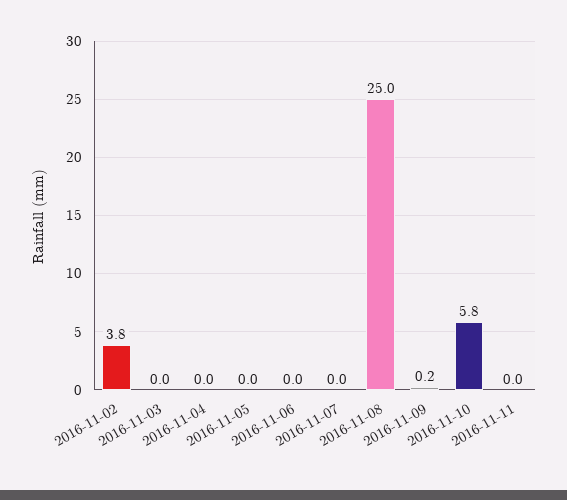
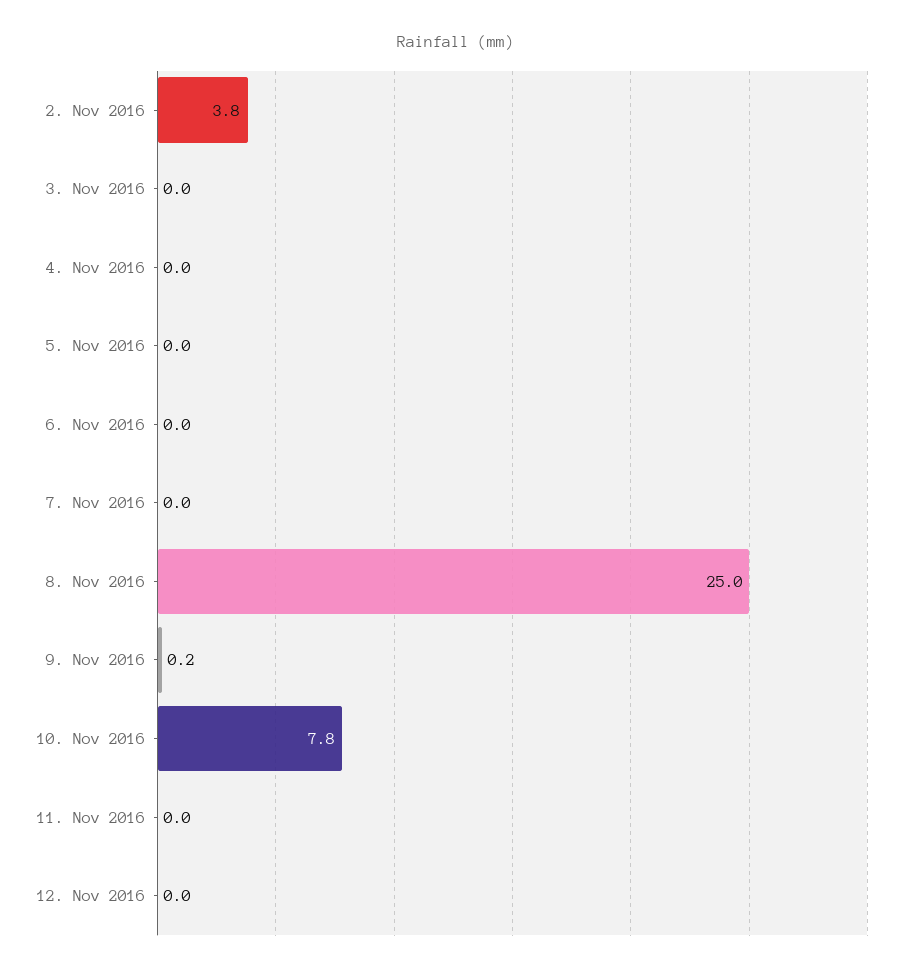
2016-11-10: 5.8 -> 7.8
12. Nov 2016: none -> 0

